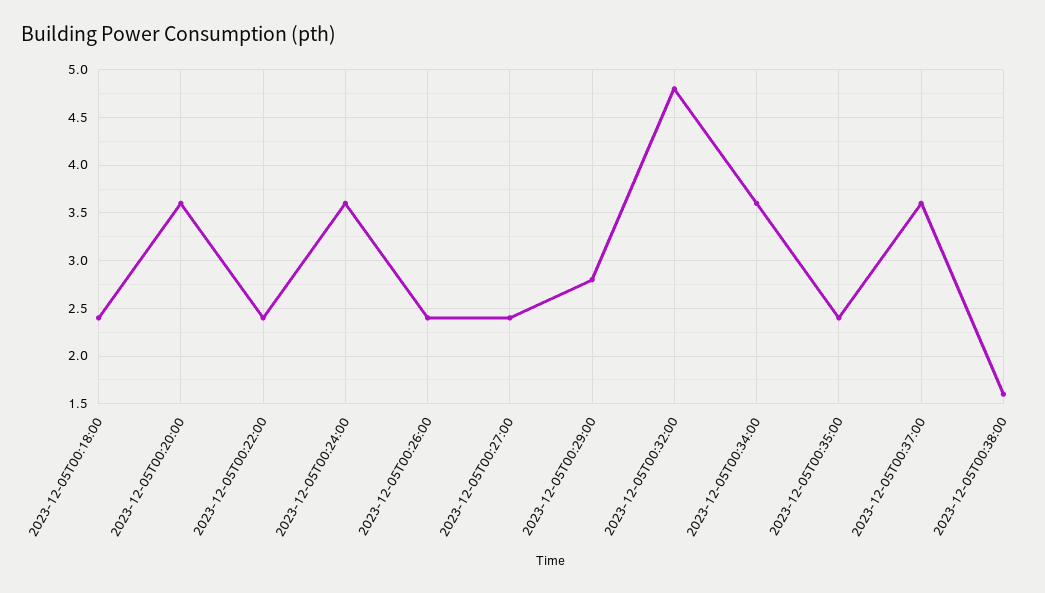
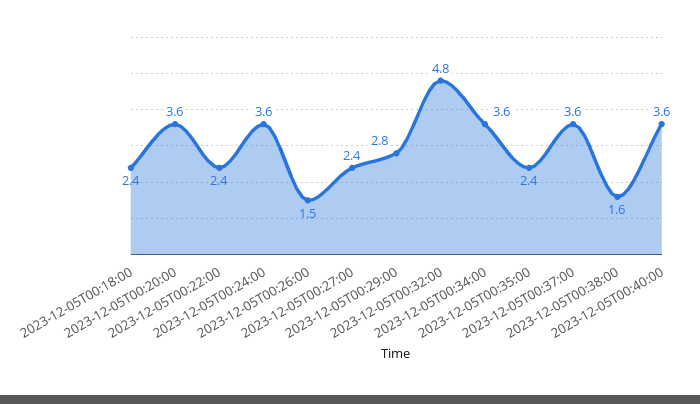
2023-12-05T00:26:00: 2.4 -> 1.5
2023-12-05T00:40:00: none -> 3.6

